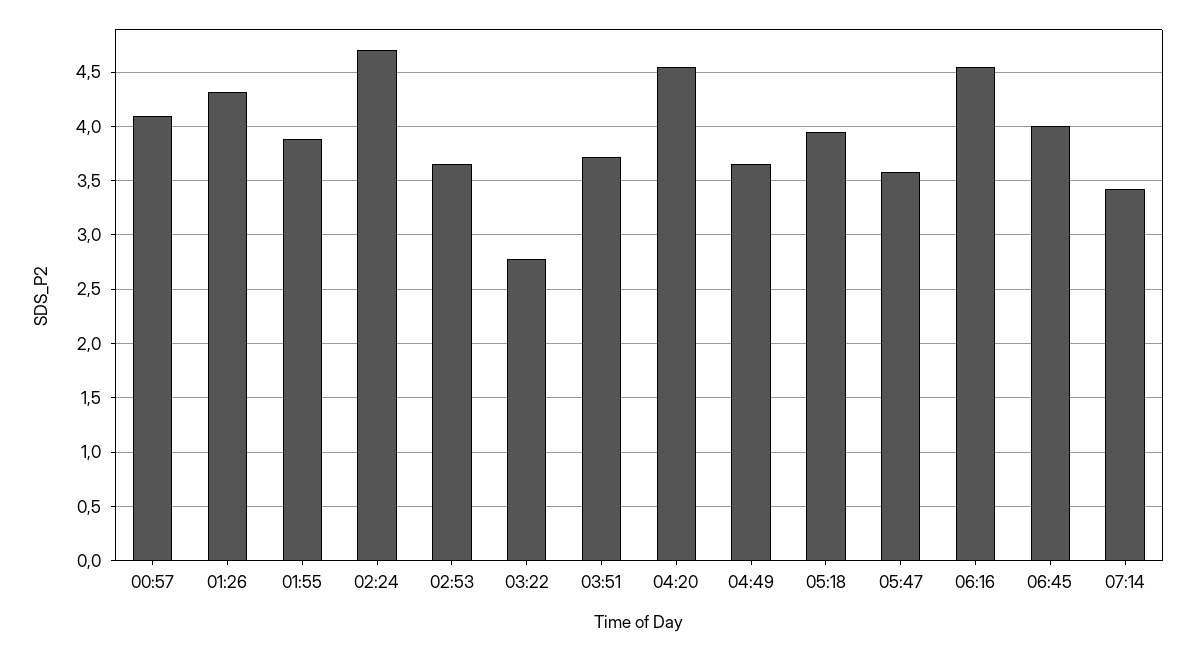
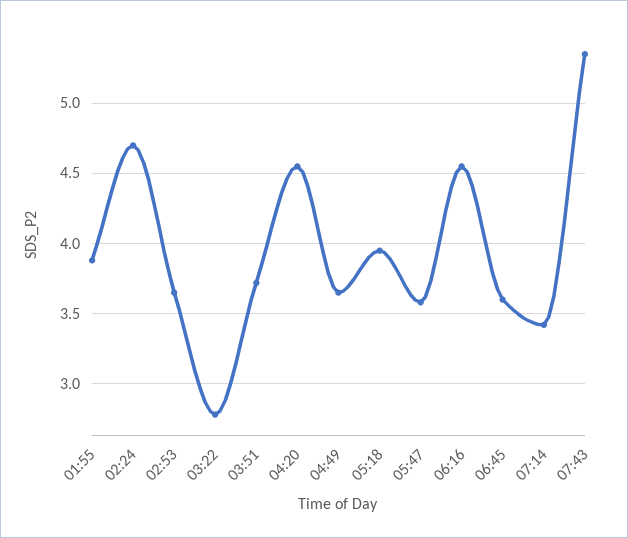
00:57: 4.1 -> none
01:26: 4.3 -> none
06:45: 4 -> 3.6
07:43: none -> 5.35

